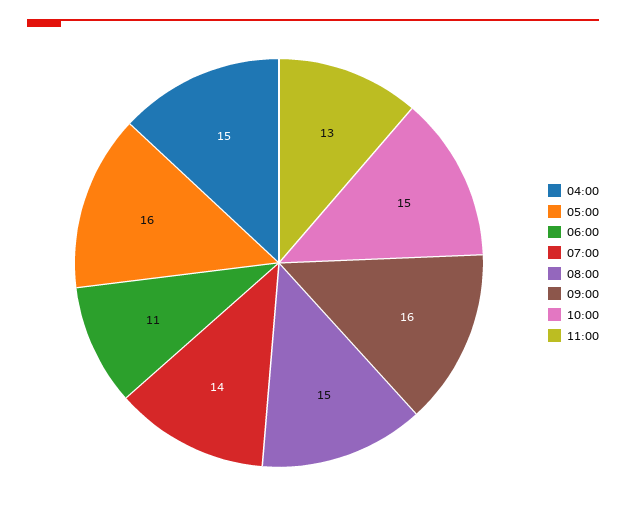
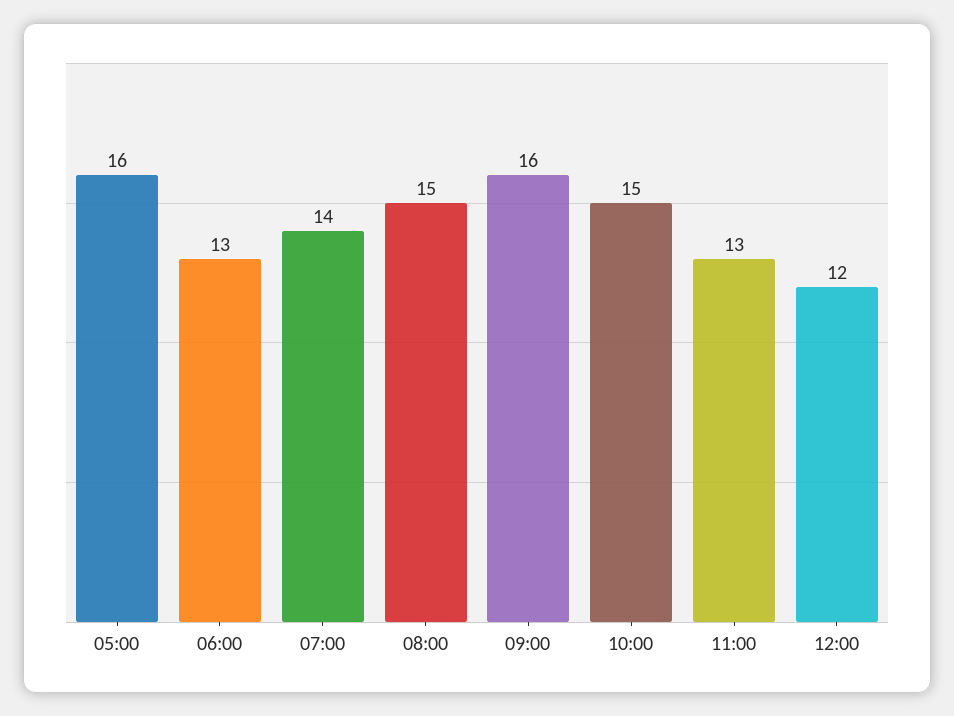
04:00: 15 -> none
06:00: 11 -> 13
12:00: none -> 12

